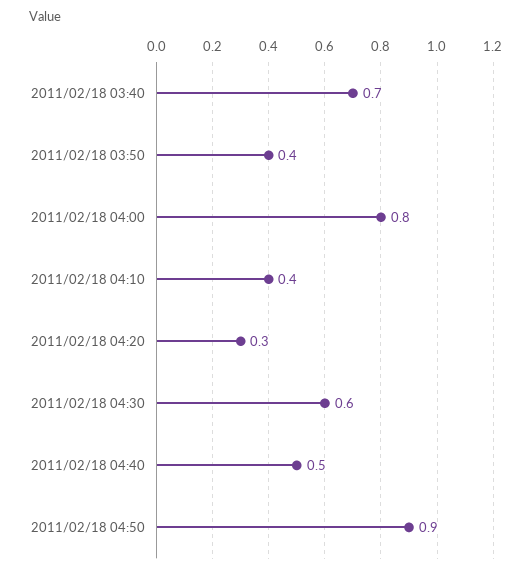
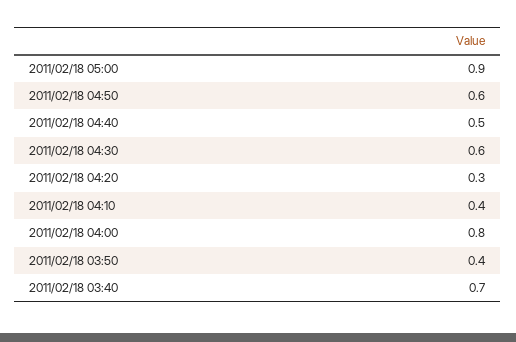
2011/02/18 04:50: 0.9 -> 0.6
2011/02/18 05:00: none -> 0.9

